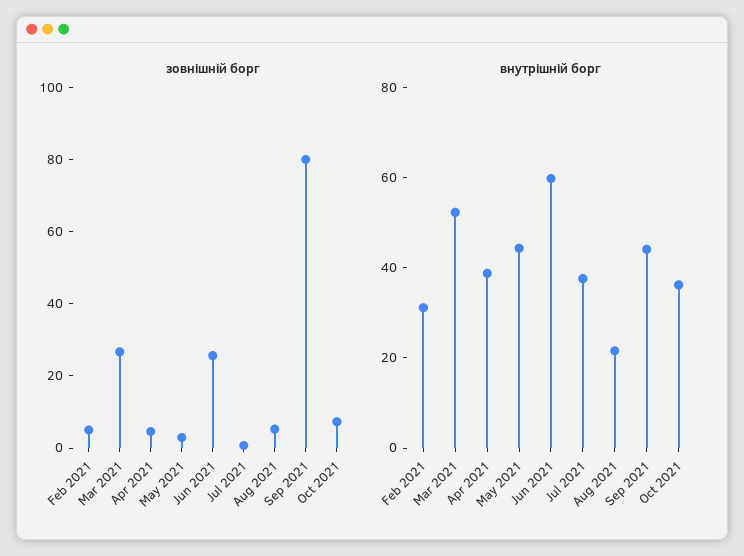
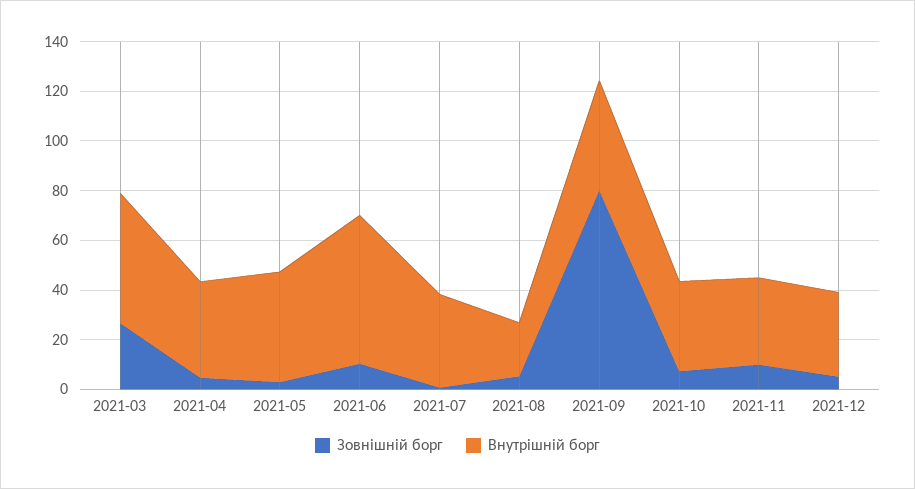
зовнішній борг, Feb 2021: 5 -> none
зовнішній борг, Jun 2021: 25 -> 10
внутрішній борг, Feb 2021: 30 -> none
зовнішній борг, 2021-11: none -> 10
внутрішній борг, 2021-11: none -> 35
зовнішній борг, 2021-12: none -> 5
внутрішній борг, 2021-12: none -> 35

